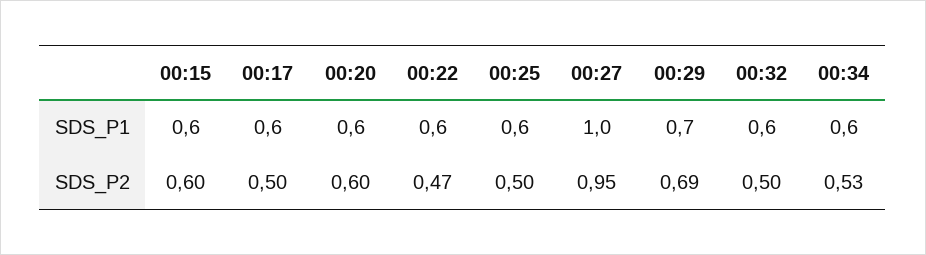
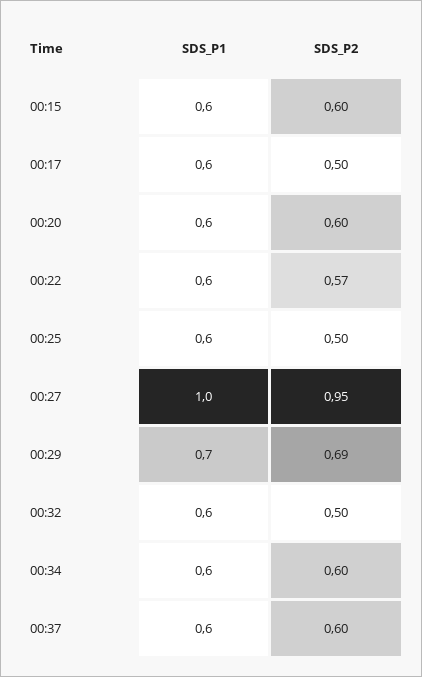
00:22, SDS_P2: 0.47 -> 0.57
00:34, SDS_P2: 0.53 -> 0.6
00:37, SDS_P1: none -> 0.6
00:37, SDS_P2: none -> 0.6

